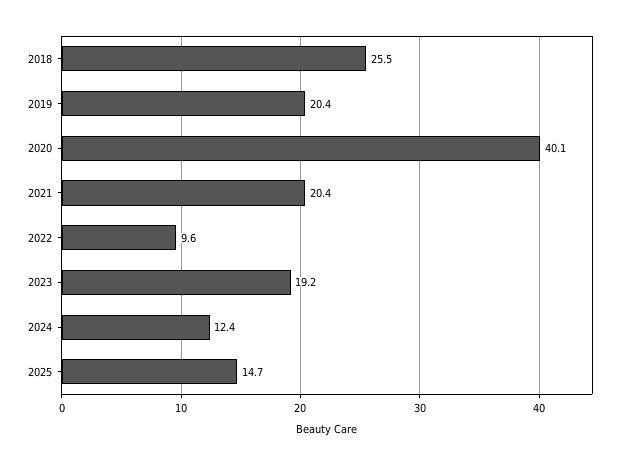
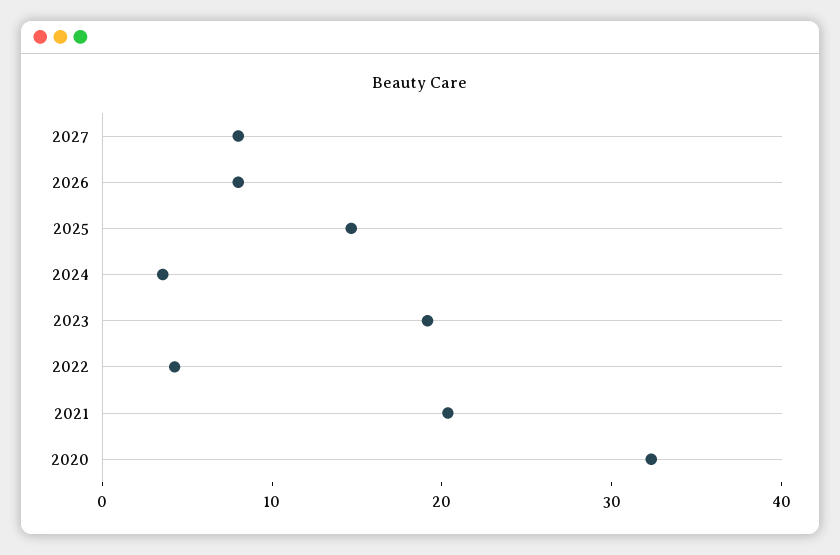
2018: 25.5 -> none
2019: 20.4 -> none
2020: 40.1 -> 32
2022: 9.6 -> 4
2024: 12.4 -> 4
2027: none -> 8
2026: none -> 8

